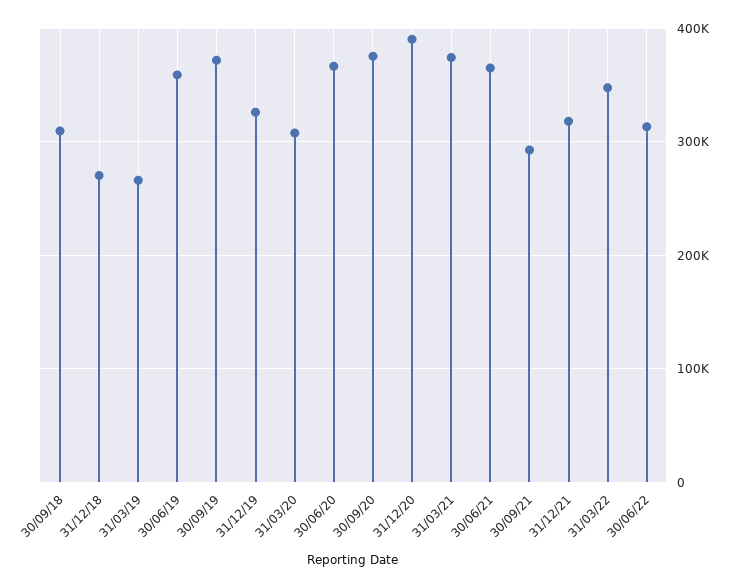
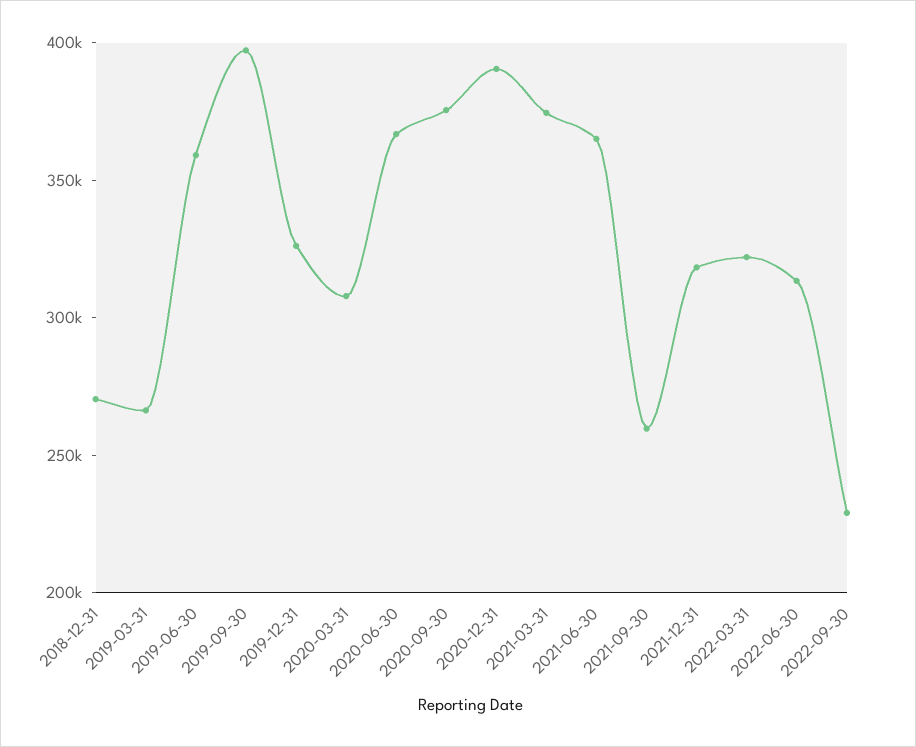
30/09/18: 310000 -> none
30/09/19: 370000 -> 400000
30/09/21: 290000 -> 260000
31/03/22: 350000 -> 320000
2022-09-30: none -> 230000

